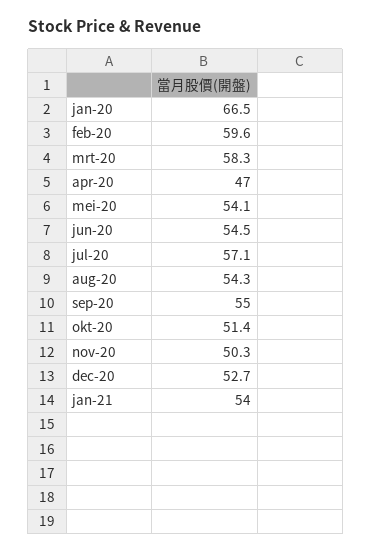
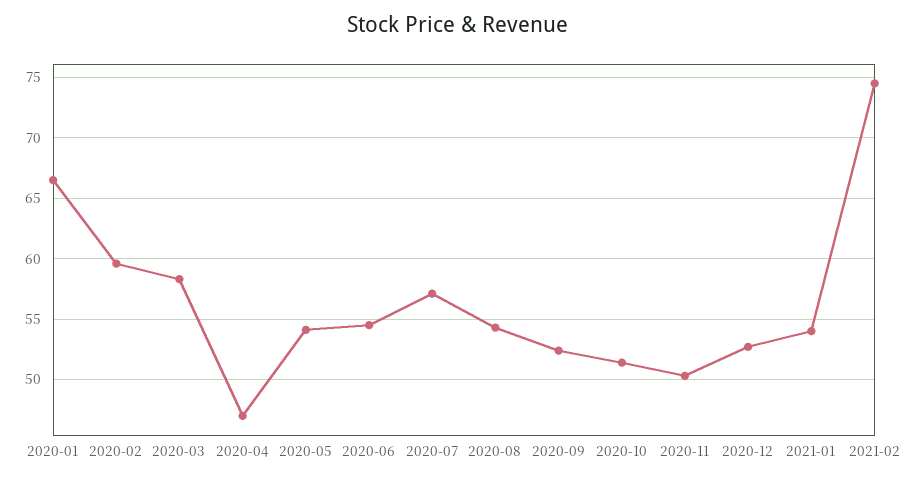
sep-20: 55 -> 52.5
2021-02: none -> 74.5

